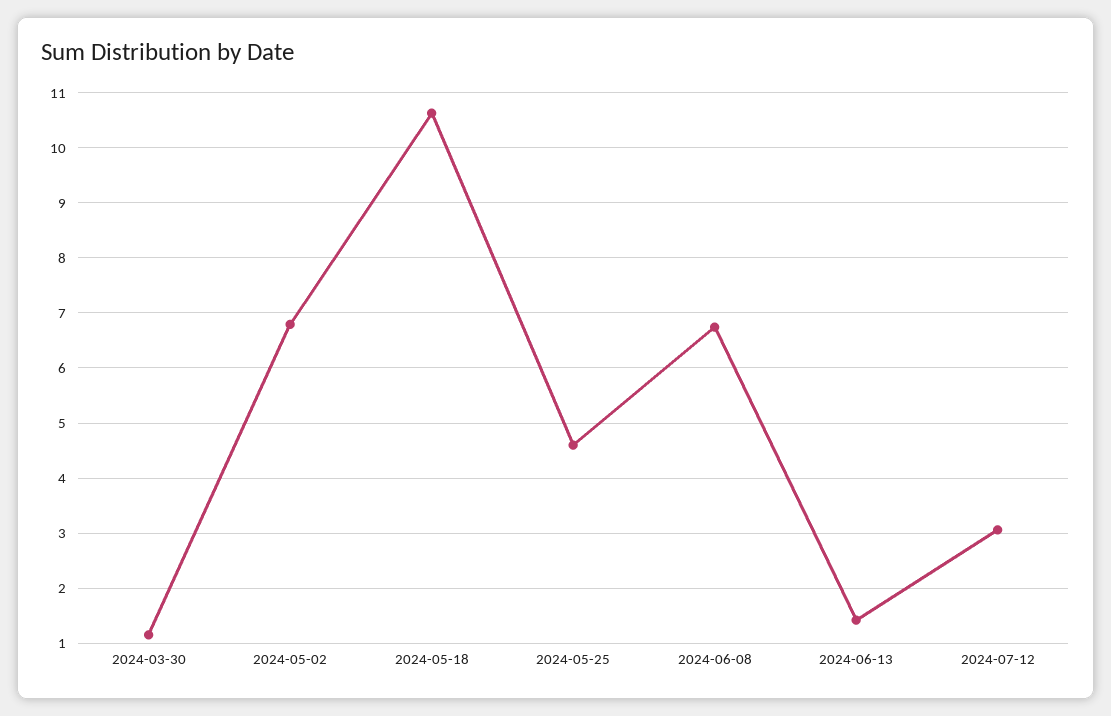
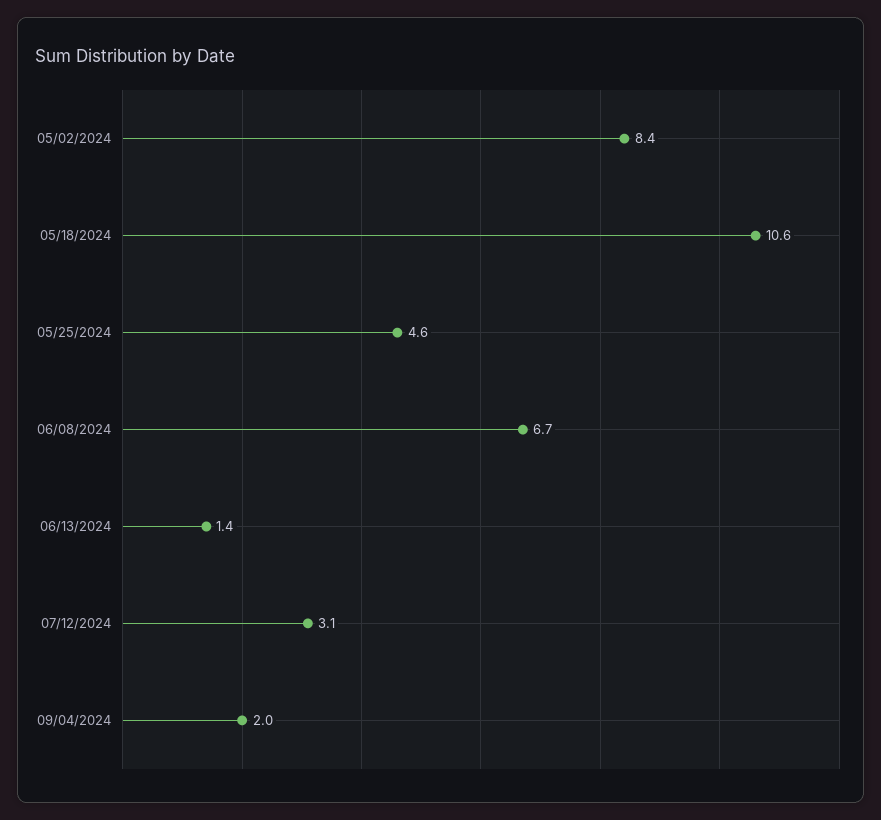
2024-03-30: 1.2 -> none
2024-05-02: 6.8 -> 8.4
09/04/2024: none -> 2

